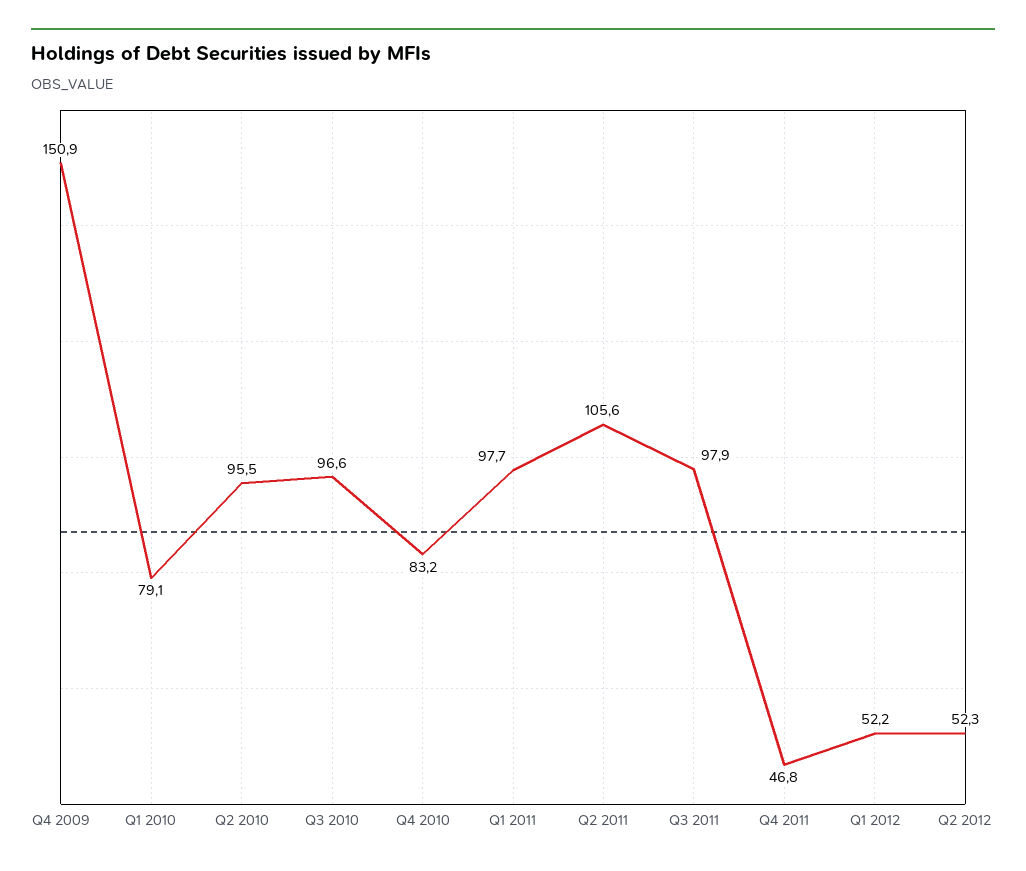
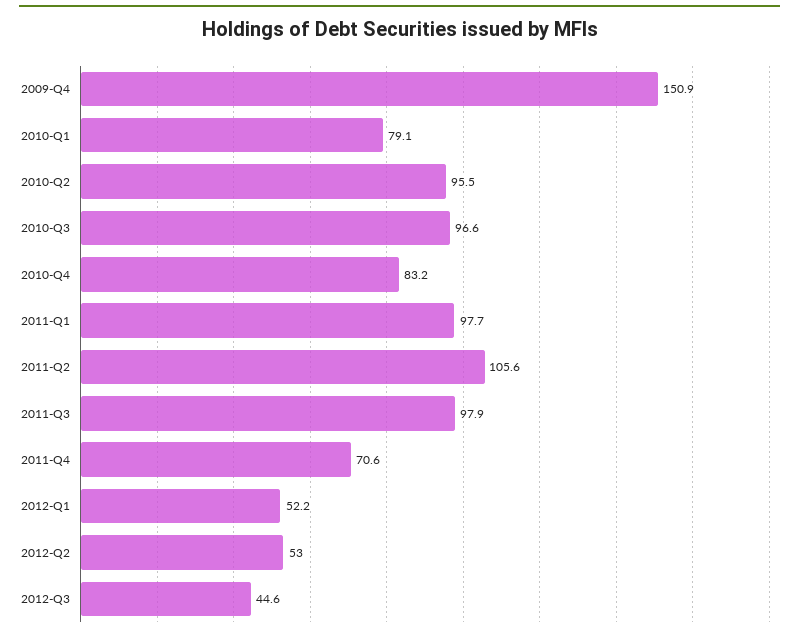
Q4 2011: 46.8 -> 70.6
Q2 2012: 52.3 -> 53
2012-Q3: none -> 44.6

